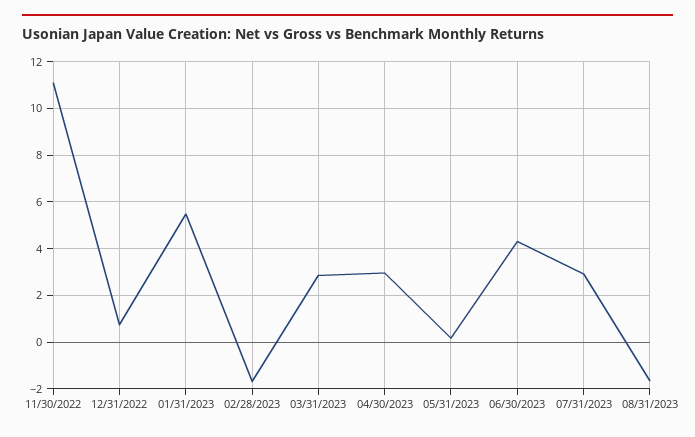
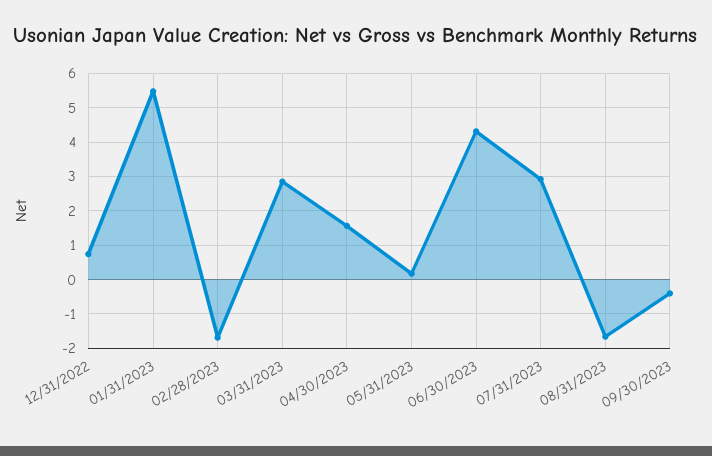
11/30/2022: 11 -> none
04/30/2023: 3 -> 1.6
09/30/2023: none -> -0.4

